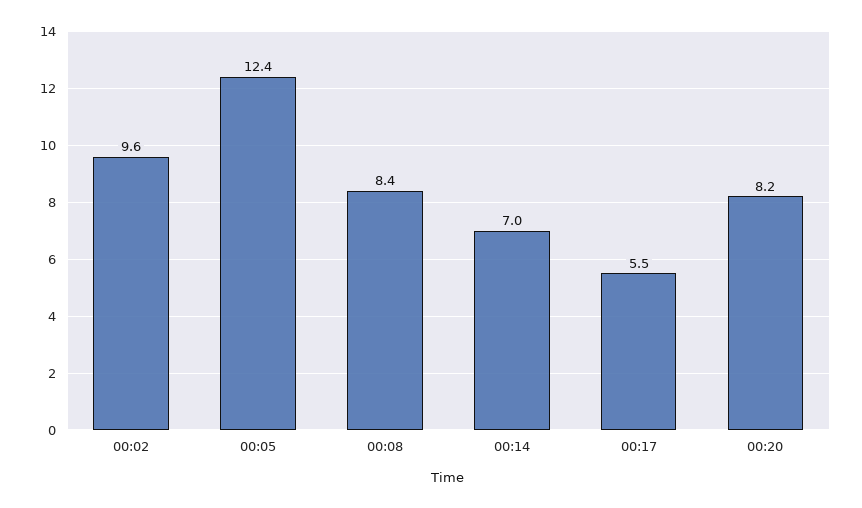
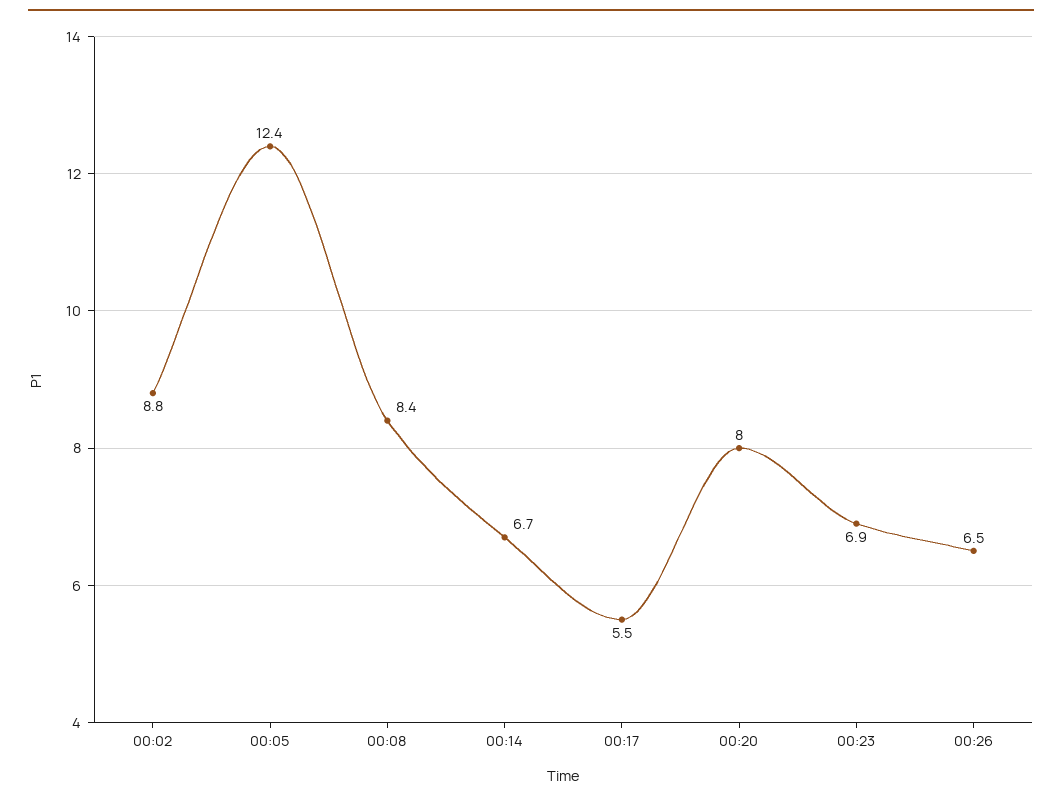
00:02: 9.6 -> 8.8
00:14: 7 -> 6.7
00:20: 8.2 -> 8
00:23: none -> 6.9
00:26: none -> 6.5

